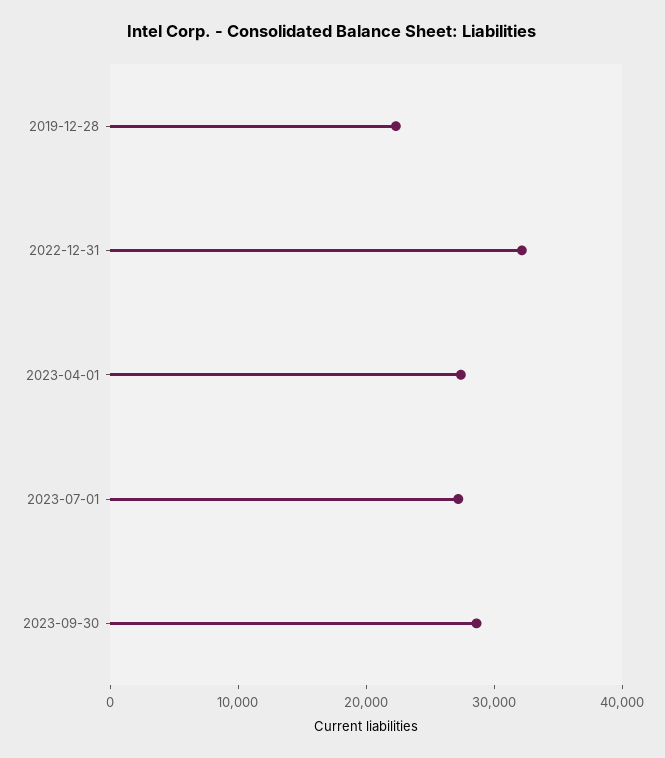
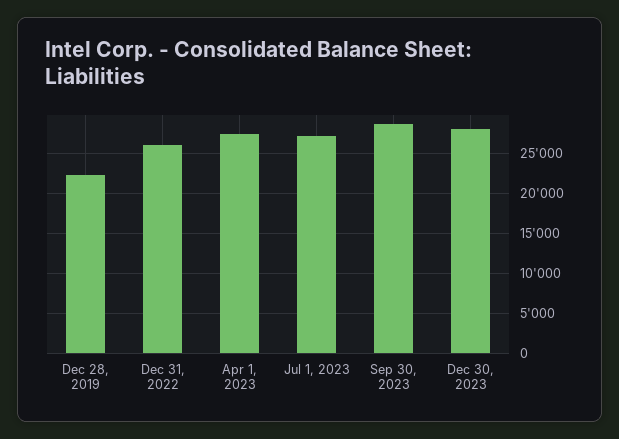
2022-12-31: 32000 -> 26000
Dec 30, 2023: none -> 28000

